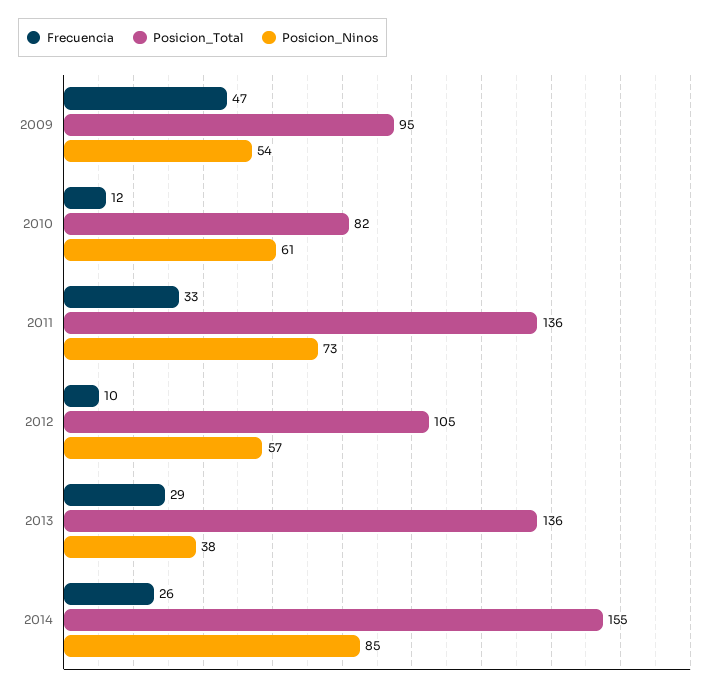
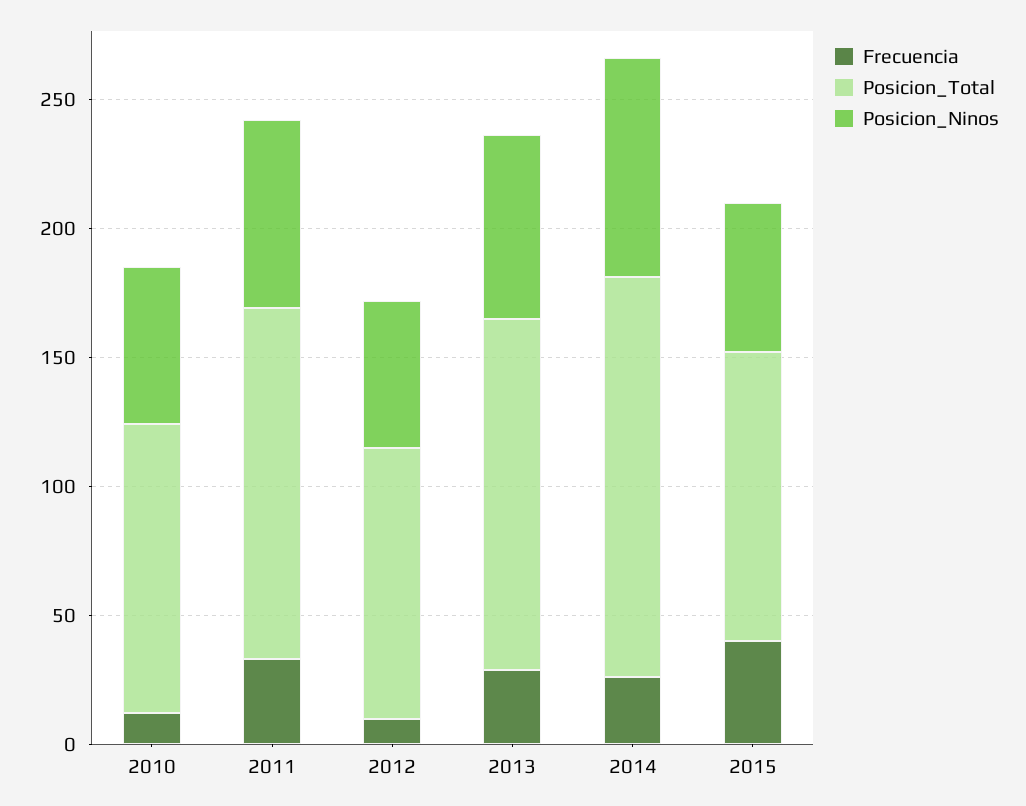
Frecuencia, 2009: 47 -> none
Posicion_Total, 2009: 95 -> none
Posicion_Ninos, 2009: 54 -> none
Posicion_Total, 2010: 82 -> 110
Posicion_Ninos, 2013: 38 -> 70
Frecuencia, 2015: none -> 40
Posicion_Total, 2015: none -> 110
Posicion_Ninos, 2015: none -> 60

